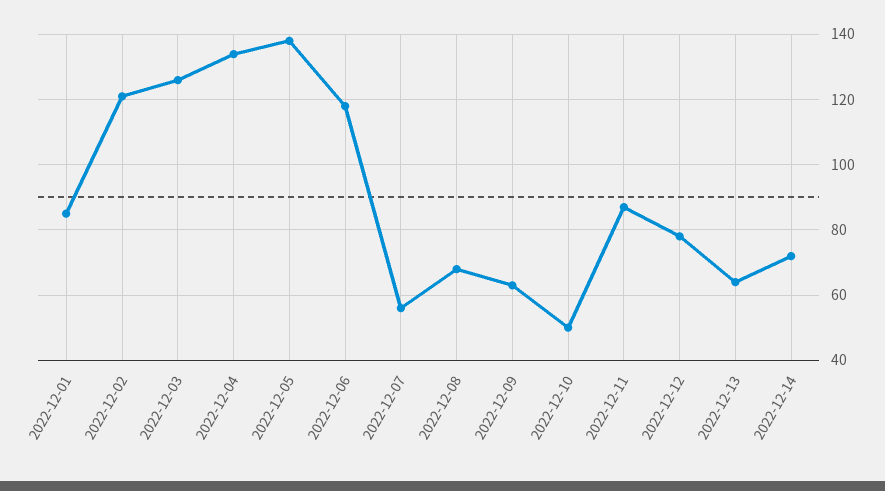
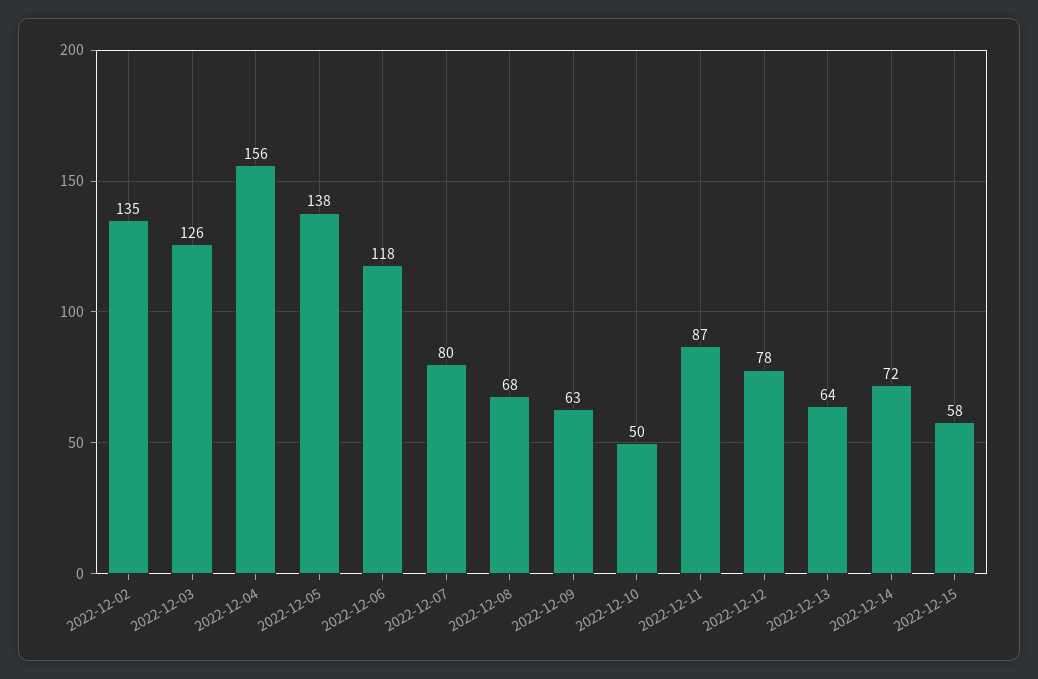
2022-12-01: 85 -> none
2022-12-02: 120 -> 135
2022-12-04: 135 -> 156
2022-12-07: 55 -> 80
2022-12-15: none -> 58

